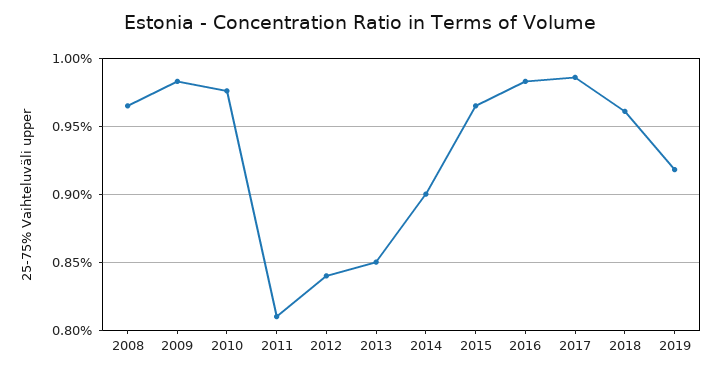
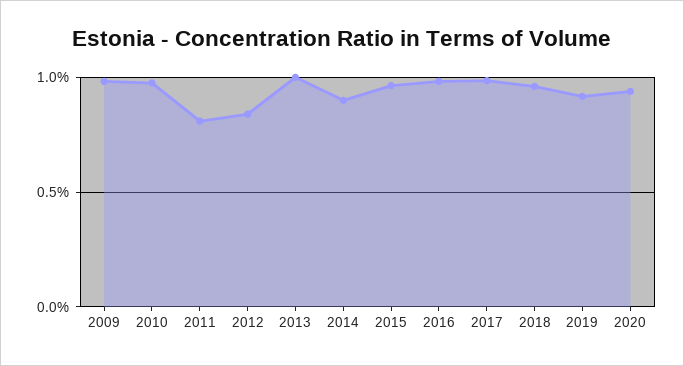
2008: 0.965 -> none
2013: 0.85 -> 1
2020: none -> 0.95

